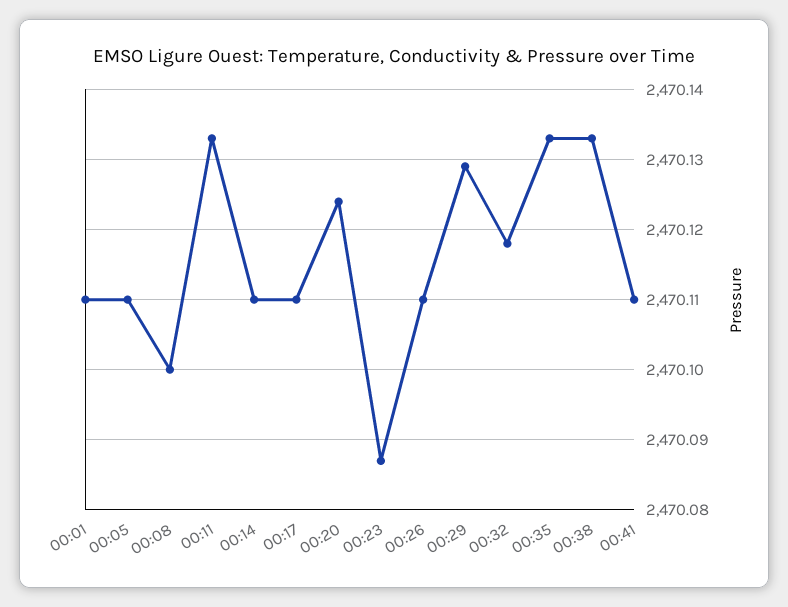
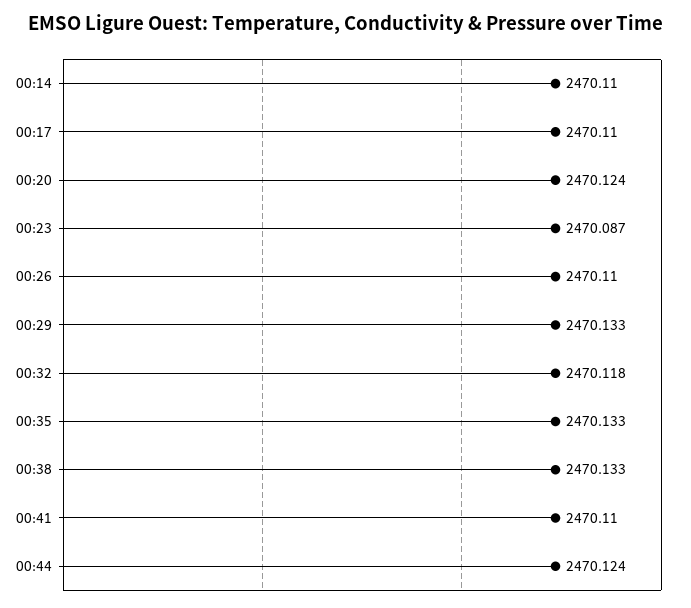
00:01: 2470.11 -> none
00:05: 2470.11 -> none
00:08: 2470.1 -> none
00:11: 2470.133 -> none
00:29: 2470.129 -> 2470.133
00:44: none -> 2470.124

